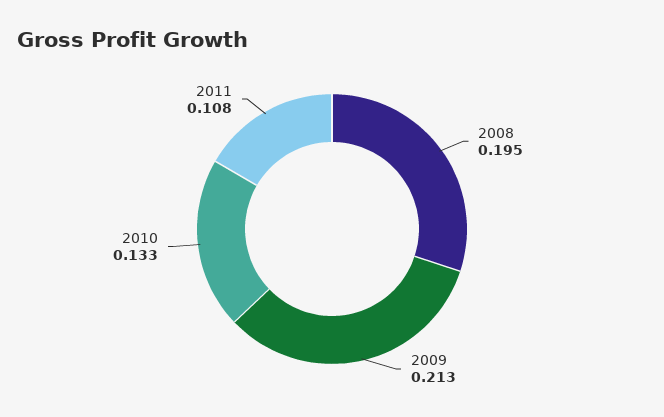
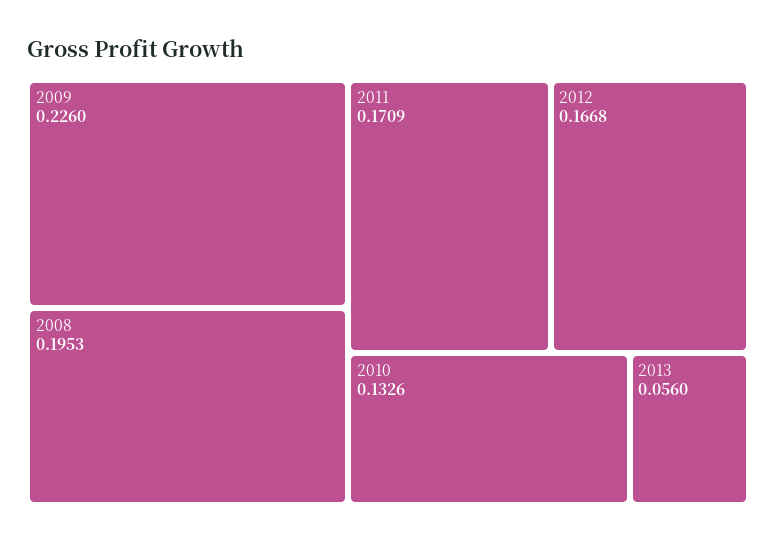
2009: 0.213 -> 0.226
2011: 0.108 -> 0.1709
2012: none -> 0.1668
2013: none -> 0.056

